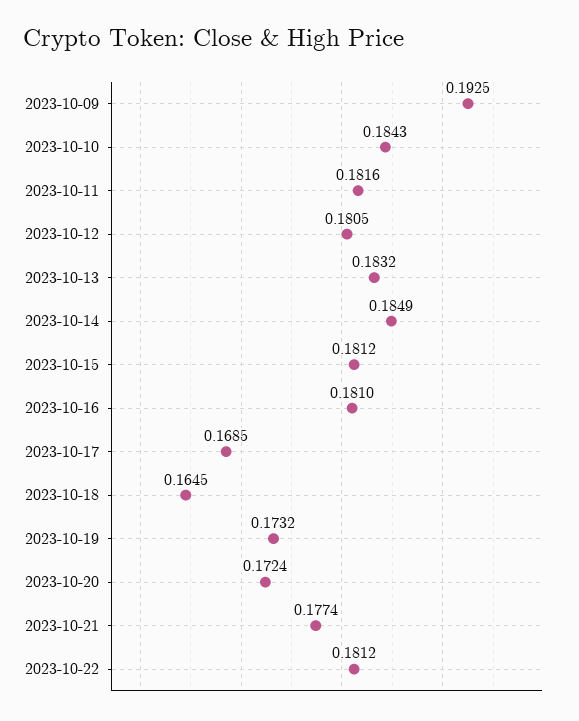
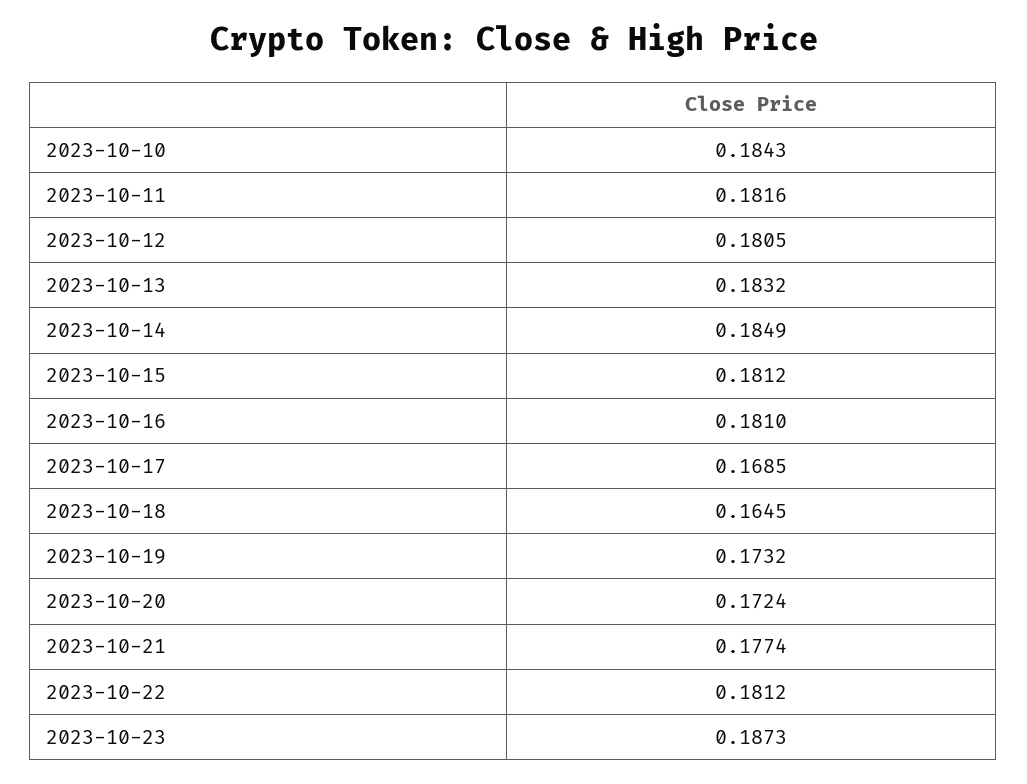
2023-10-09: 0.1925 -> none
2023-10-23: none -> 0.1873

